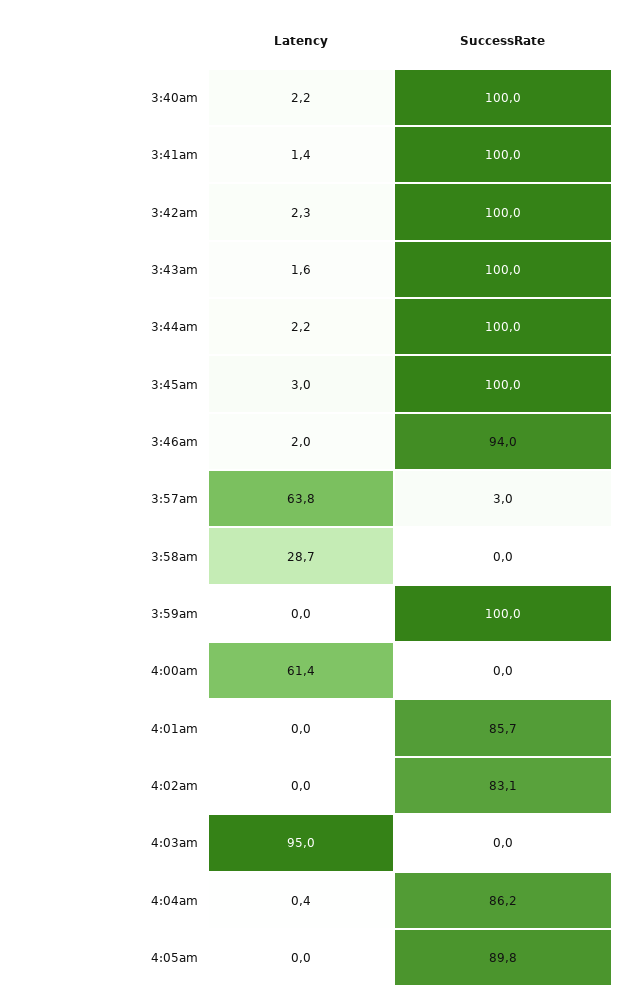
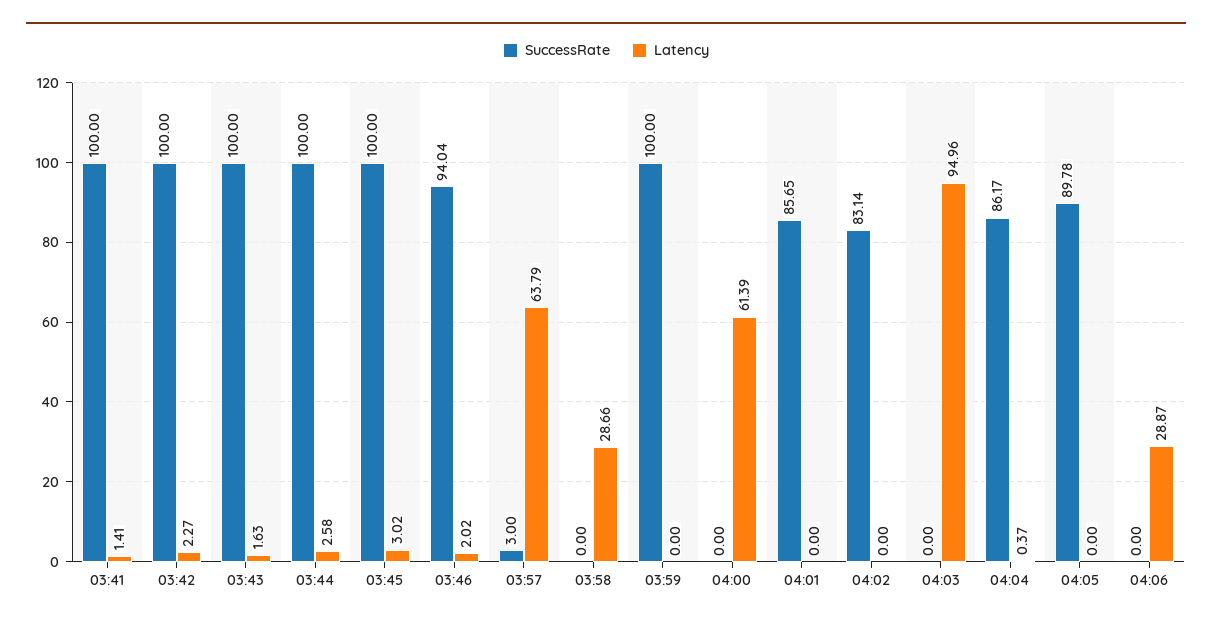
Latency, 3:40am: 2.2 -> none
SuccessRate, 3:40am: 100 -> none
Latency, 3:44am: 2.2 -> 2.58
SuccessRate, 04:06: none -> 0
Latency, 04:06: none -> 28.87

